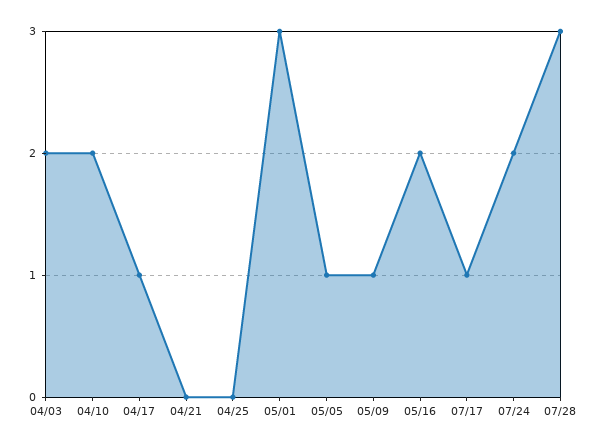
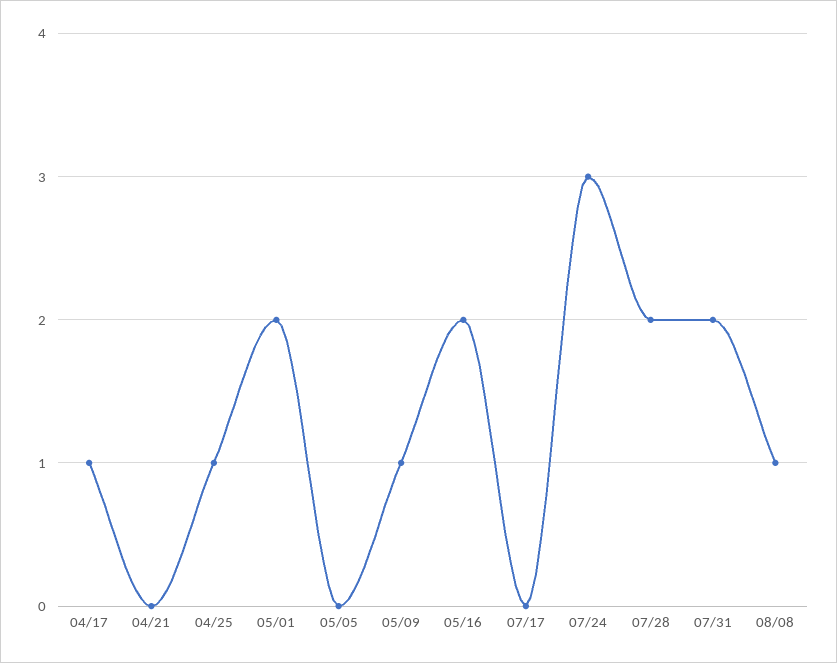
04/03: 2 -> none
04/10: 2 -> none
04/25: 0 -> 1
05/01: 3 -> 2
05/05: 1 -> 0
07/17: 1 -> 0
07/24: 2 -> 3
07/28: 3 -> 2
07/31: none -> 2
08/08: none -> 1

